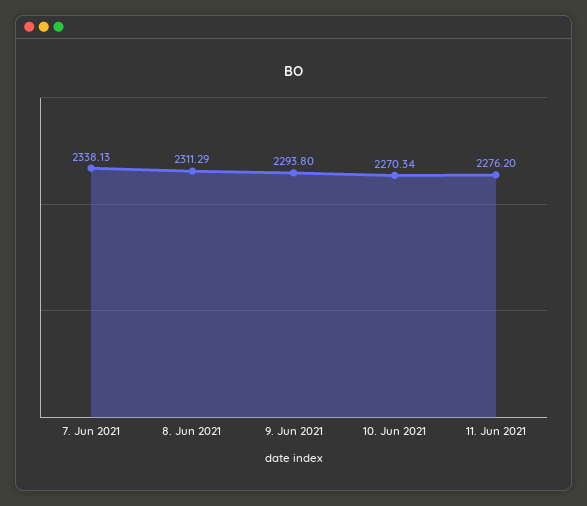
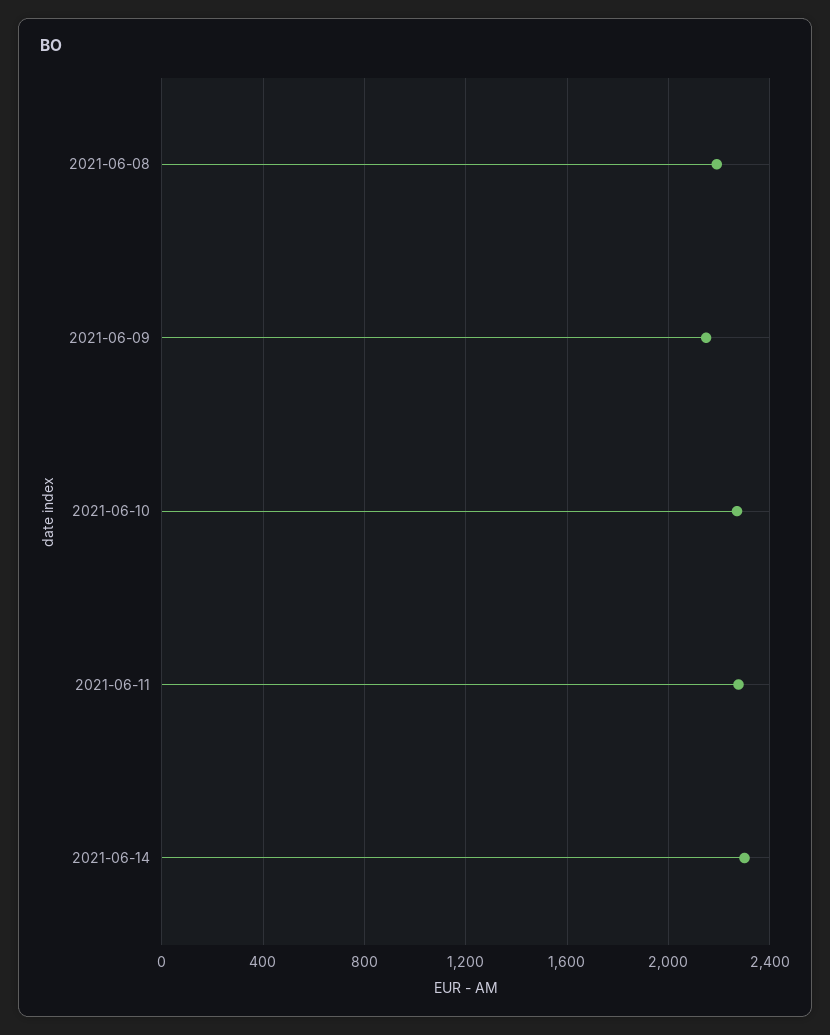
7. Jun 2021: 2338.13 -> none
8. Jun 2021: 2311.29 -> 2200
9. Jun 2021: 2293.8 -> 2150
2021-06-14: none -> 2300

